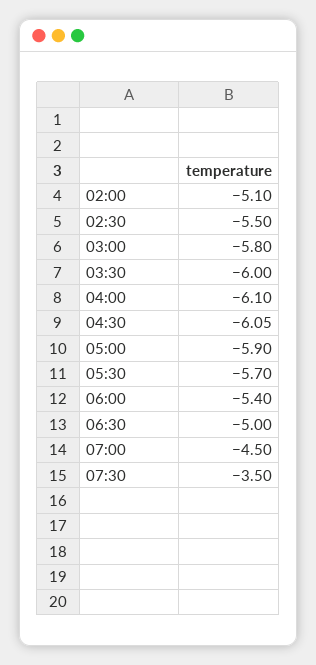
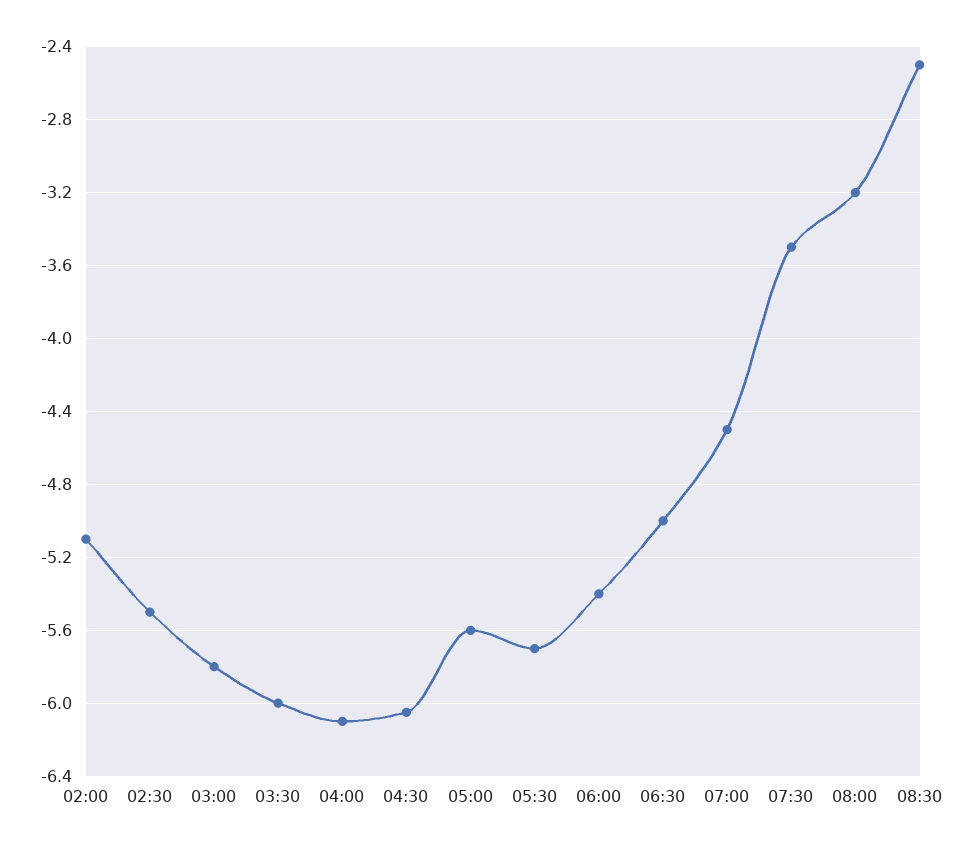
05:00: -5.9 -> -5.6
08:00: none -> -3.2
08:30: none -> -2.5

